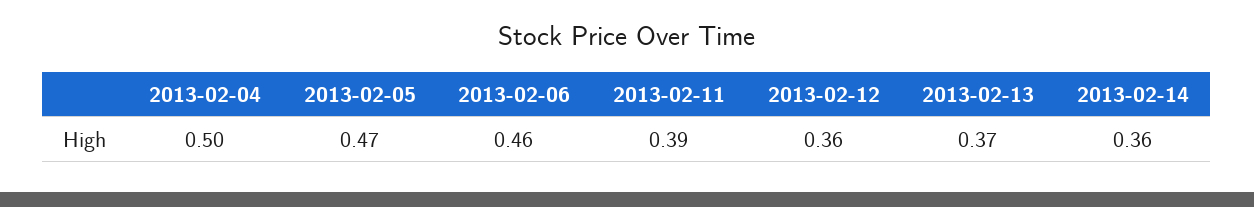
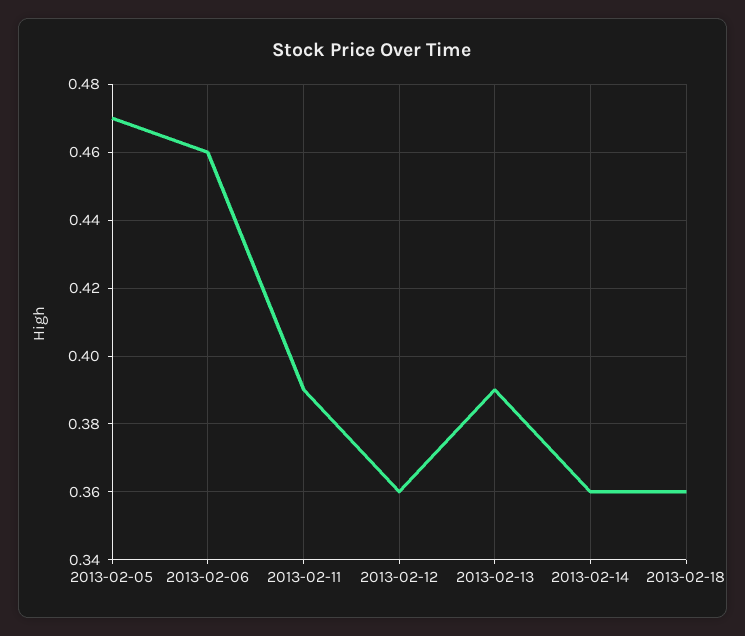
2013-02-04: 0.5 -> none
2013-02-13: 0.37 -> 0.39
2013-02-18: none -> 0.36

